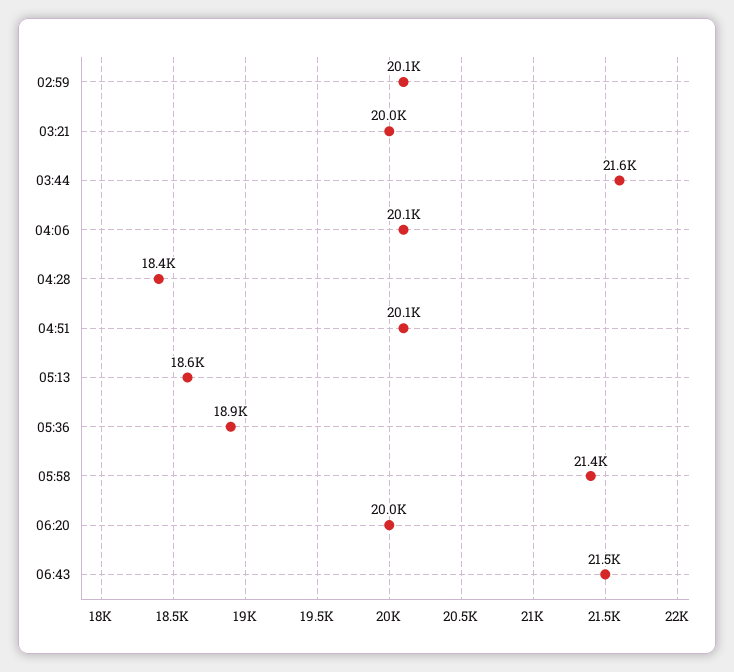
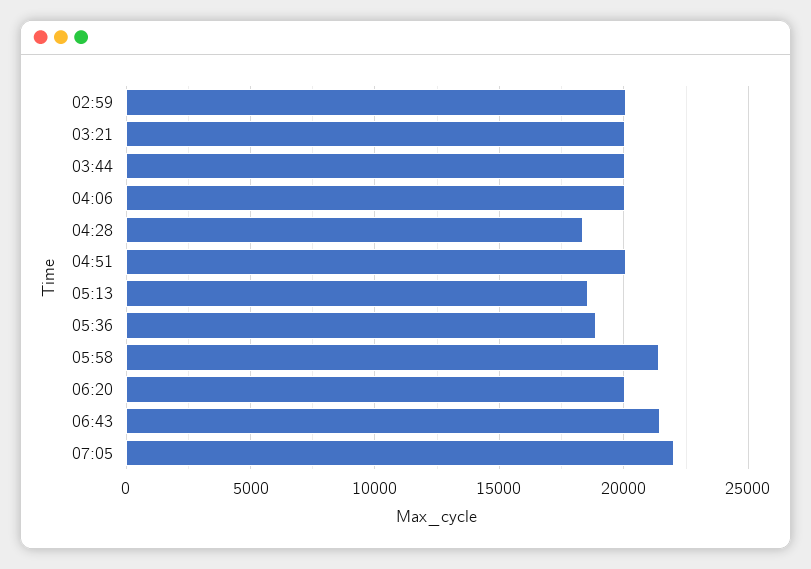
03:44: 21600 -> 20000
07:05: none -> 22000

